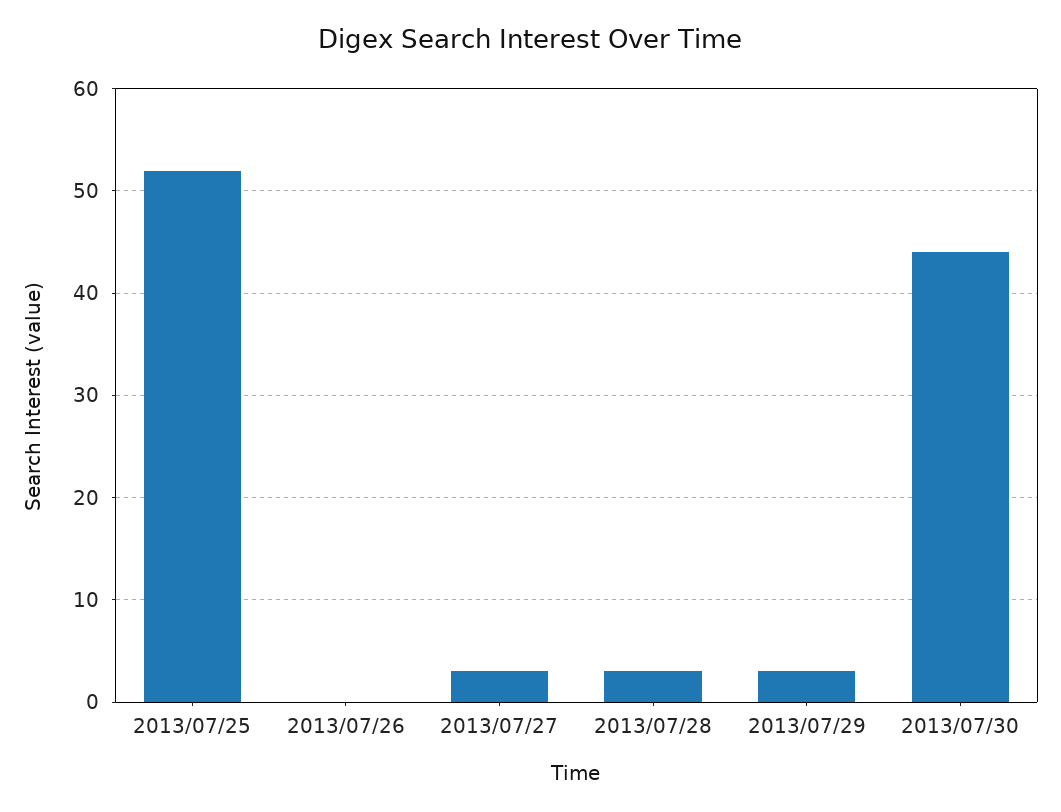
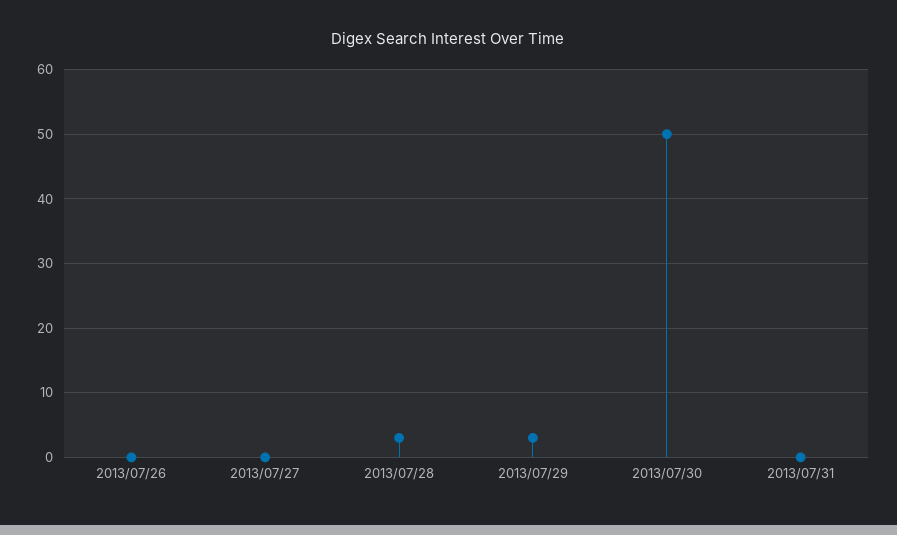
2013/07/25: 52 -> none
2013/07/27: 3 -> 0
2013/07/30: 44 -> 50
2013/07/31: none -> 0

